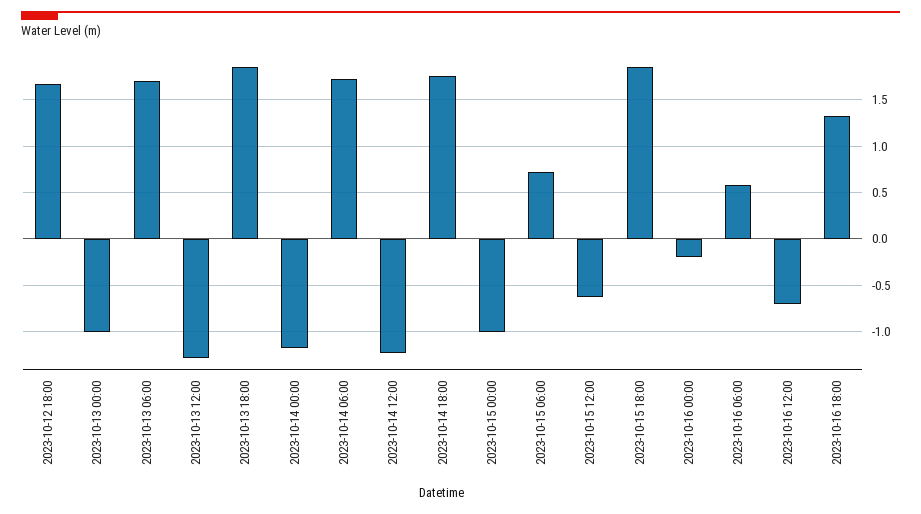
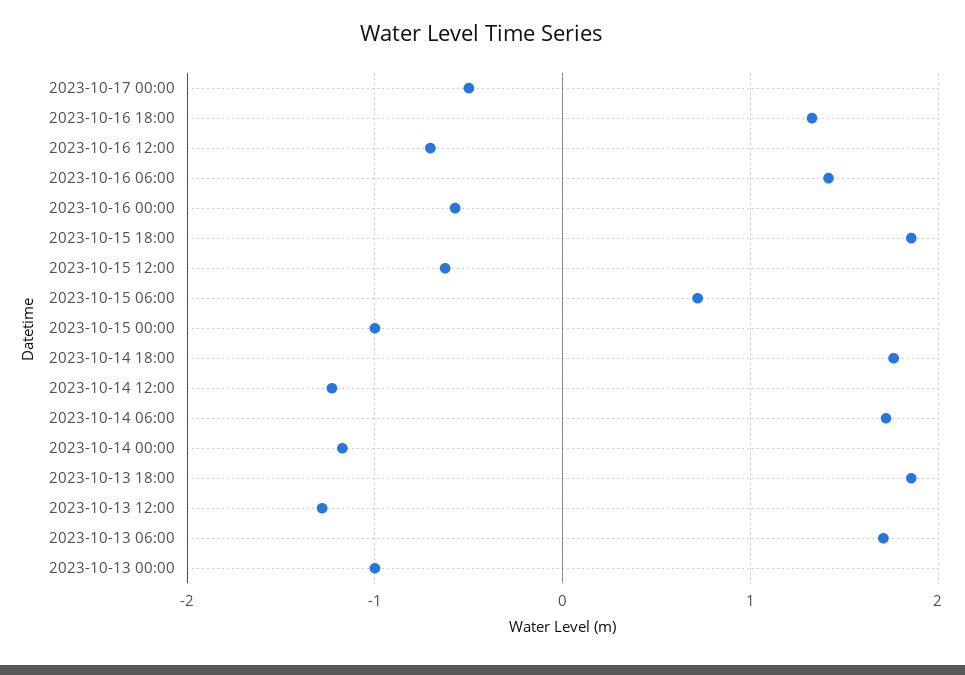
2023-10-12 18:00: 1.7 -> none
2023-10-16 00:00: -0.2 -> -0.6
2023-10-16 06:00: 0.6 -> 1.4
2023-10-17 00:00: none -> -0.5

